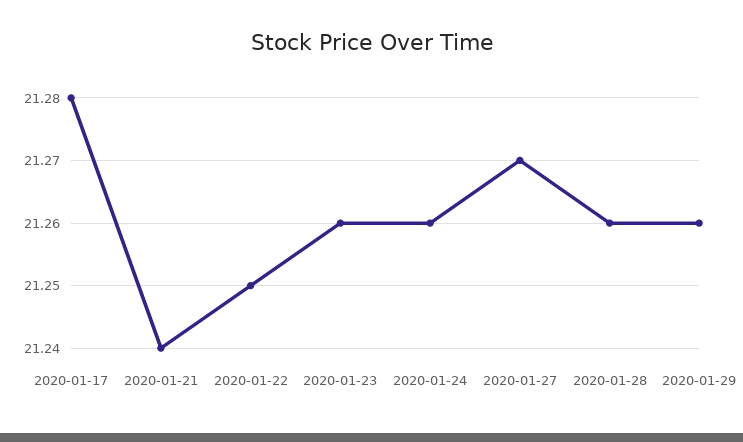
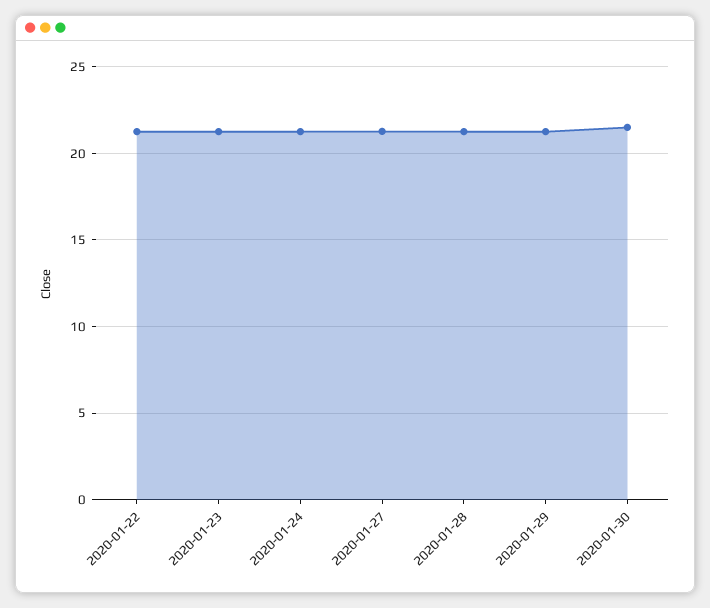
2020-01-17: 21.28 -> none
2020-01-21: 21.24 -> none
2020-01-30: none -> 21.5

